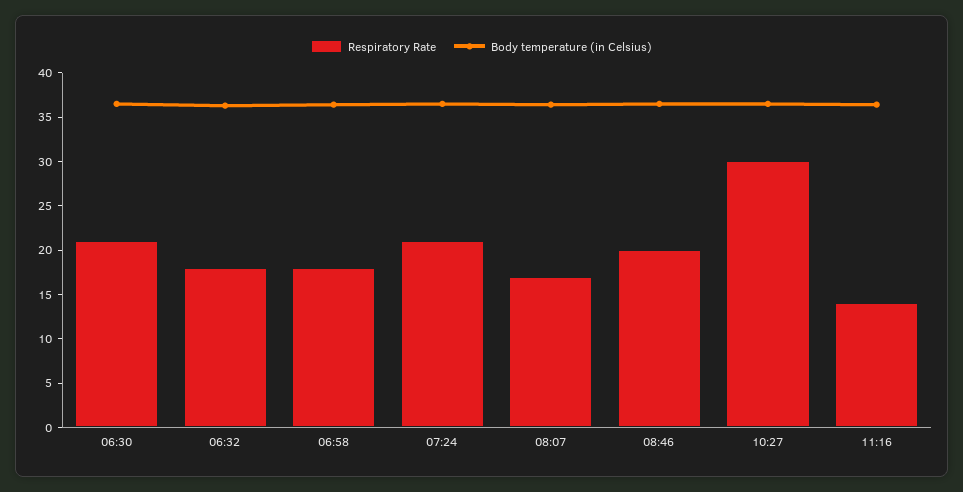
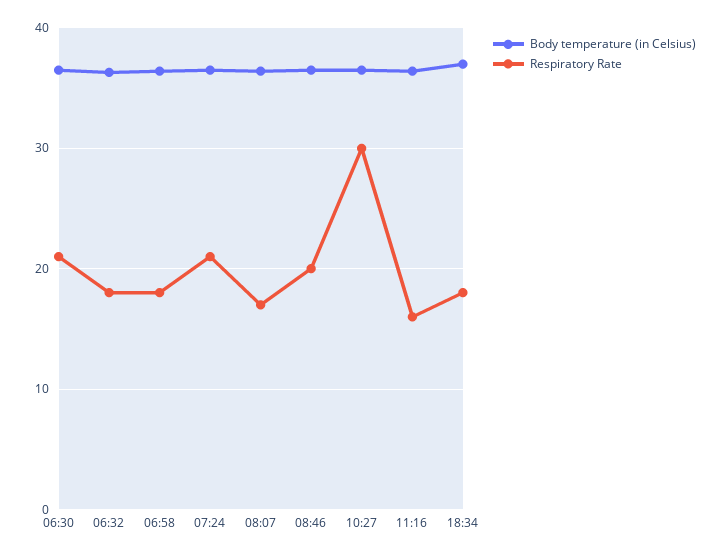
Respiratory Rate, 11:16: 14 -> 16
Body temperature (in Celsius), 18:34: none -> 37
Respiratory Rate, 18:34: none -> 18

